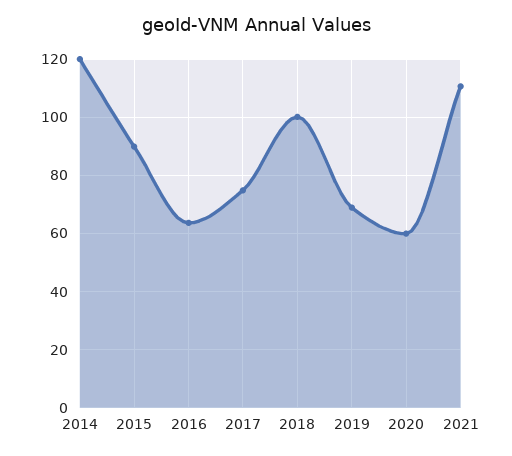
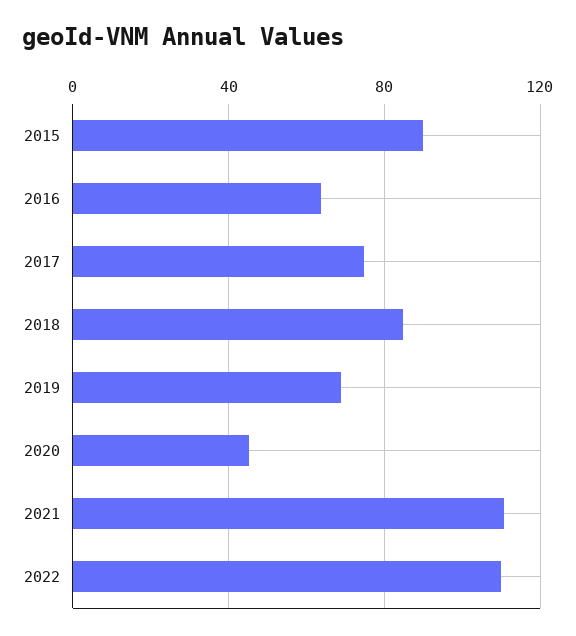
2014: 120 -> none
2018: 100 -> 85
2020: 60 -> 45
2022: none -> 110

